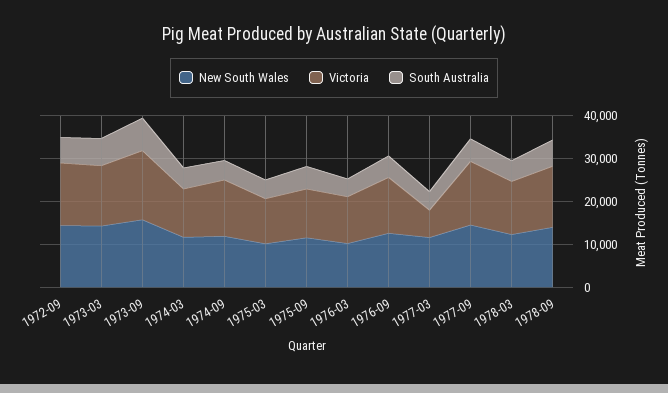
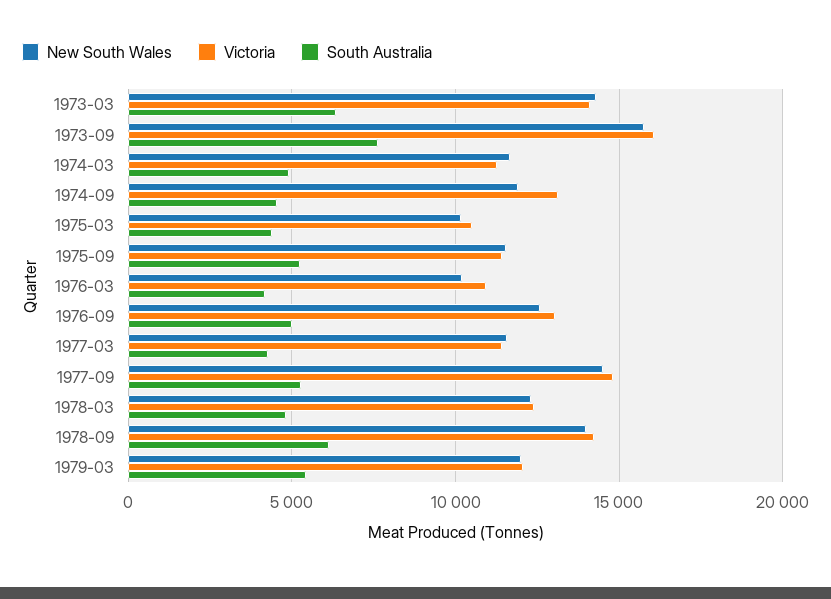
New South Wales, 1972-09: 14000 -> none
Victoria, 1972-09: 14000 -> none
South Australia, 1972-09: 6000 -> none
Victoria, 1977-03: 6000 -> 11500
New South Wales, 1979-03: none -> 12000
Victoria, 1979-03: none -> 12000
South Australia, 1979-03: none -> 5500

